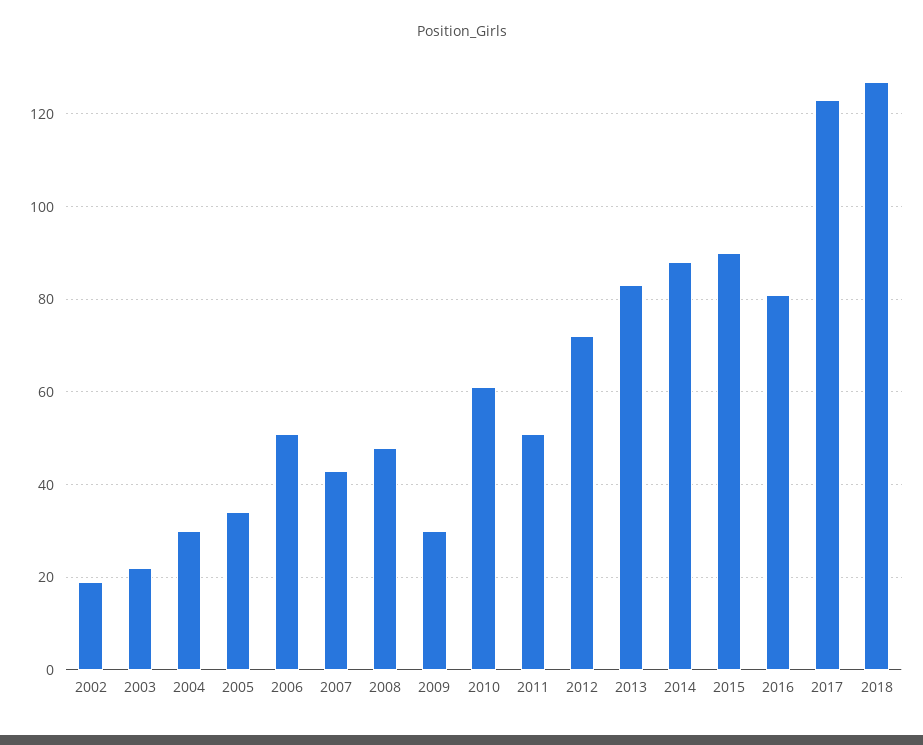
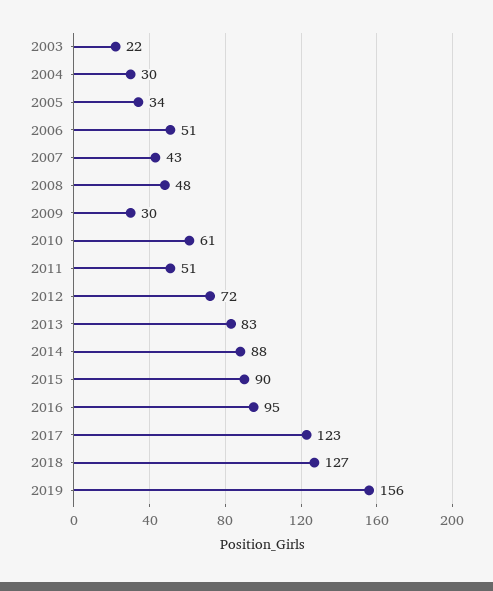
2002: 20 -> none
2016: 80 -> 95
2019: none -> 156

